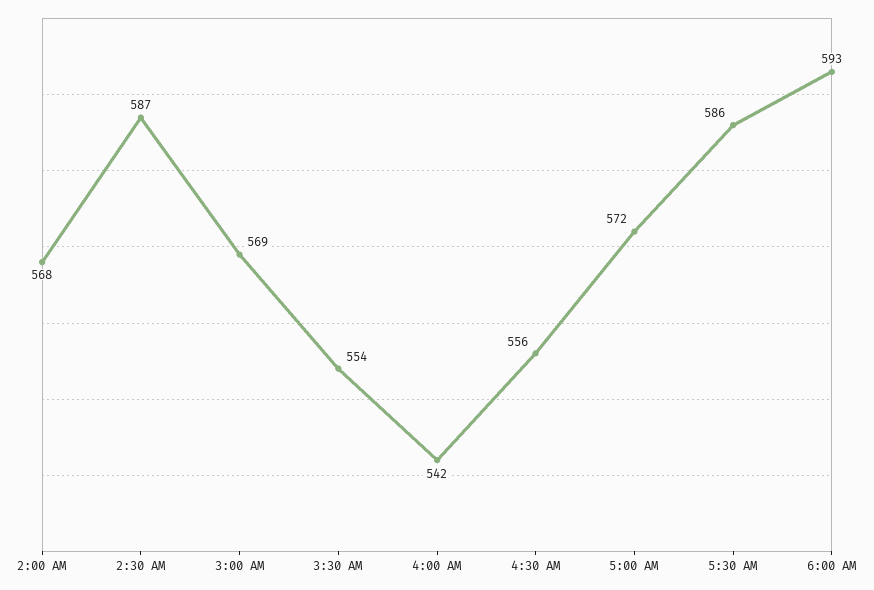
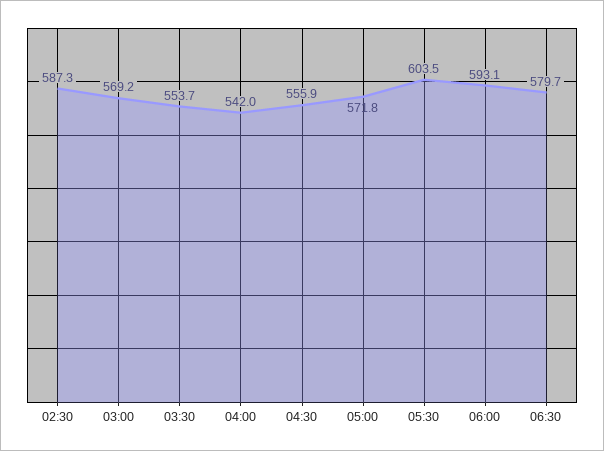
2:00 AM: 568 -> none
5:30 AM: 586 -> 603.5
06:30: none -> 579.7

